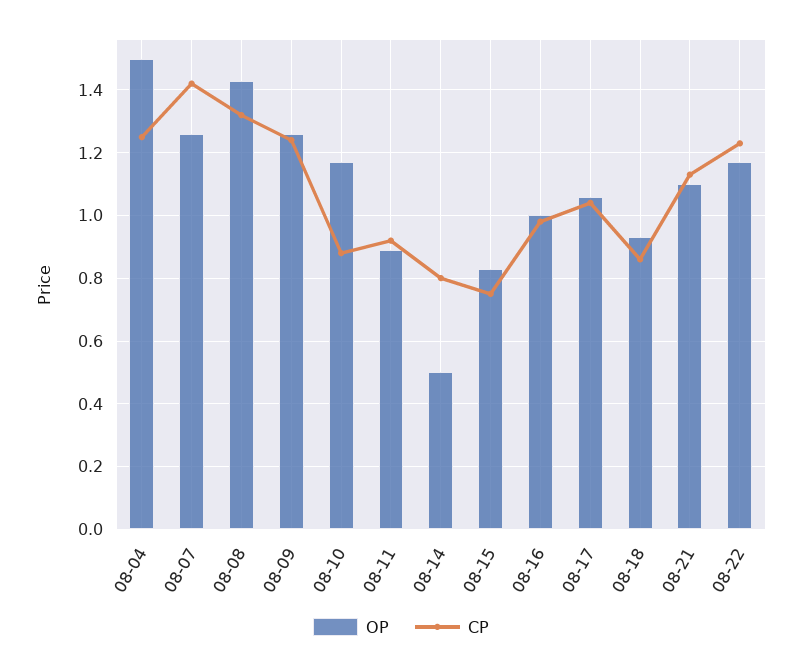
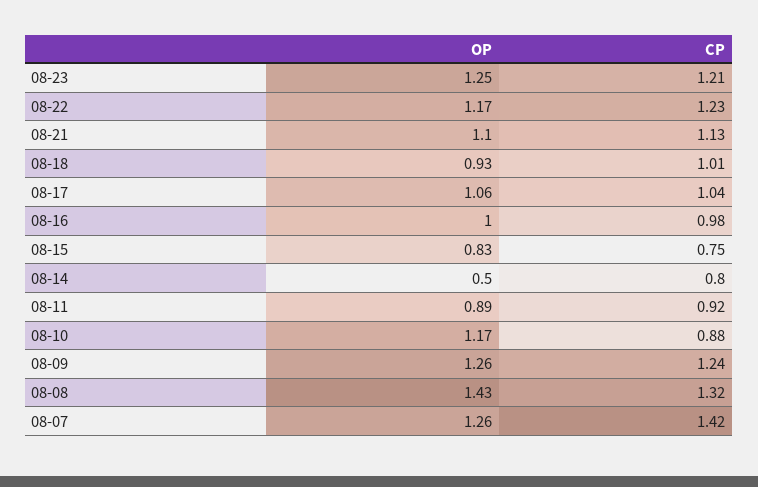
OP, 08-04: 1.5 -> none
CP, 08-04: 1.25 -> none
CP, 08-18: 0.85 -> 1.01
OP, 08-23: none -> 1.25
CP, 08-23: none -> 1.21

